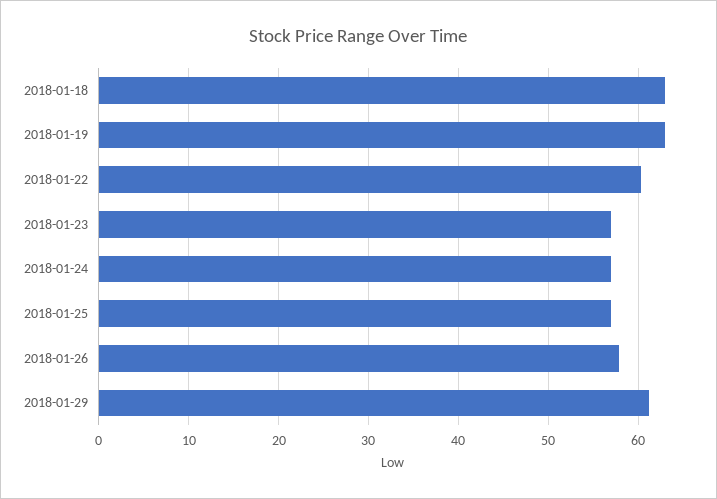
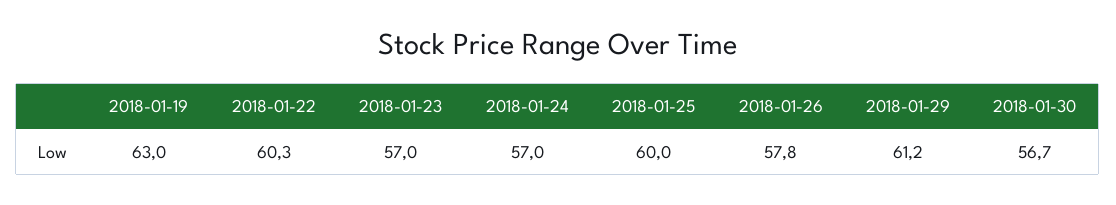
2018-01-18: 63 -> none
2018-01-25: 57 -> 60
2018-01-30: none -> 56.7

